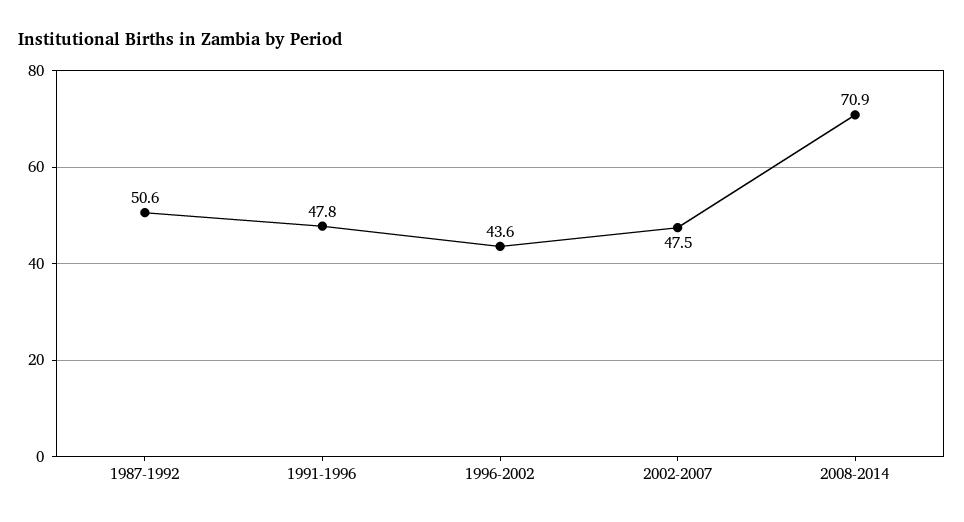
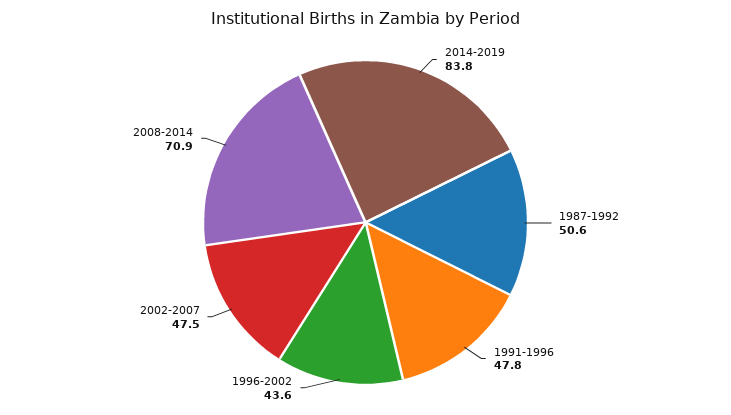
2014-2019: none -> 83.8

